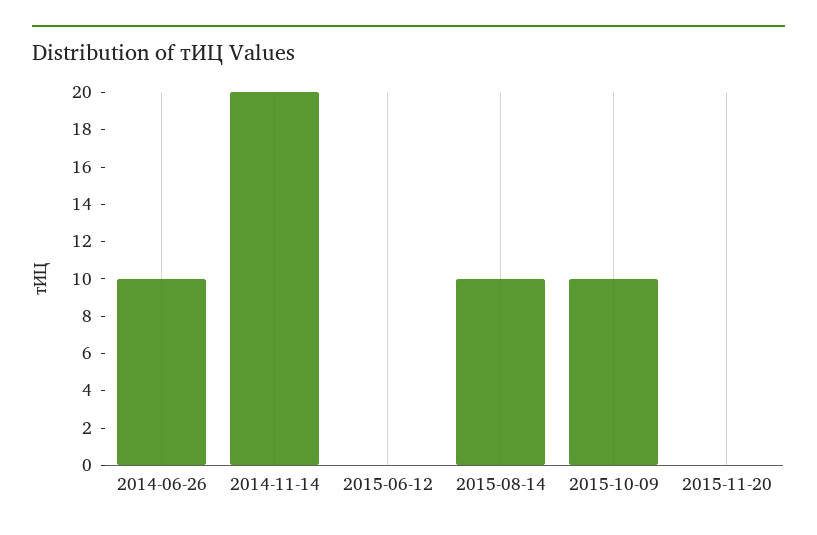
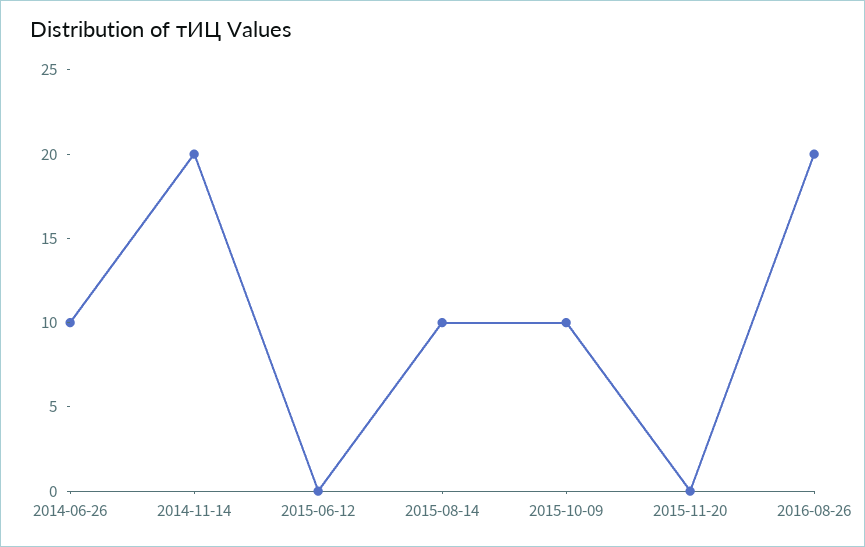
2016-08-26: none -> 20

